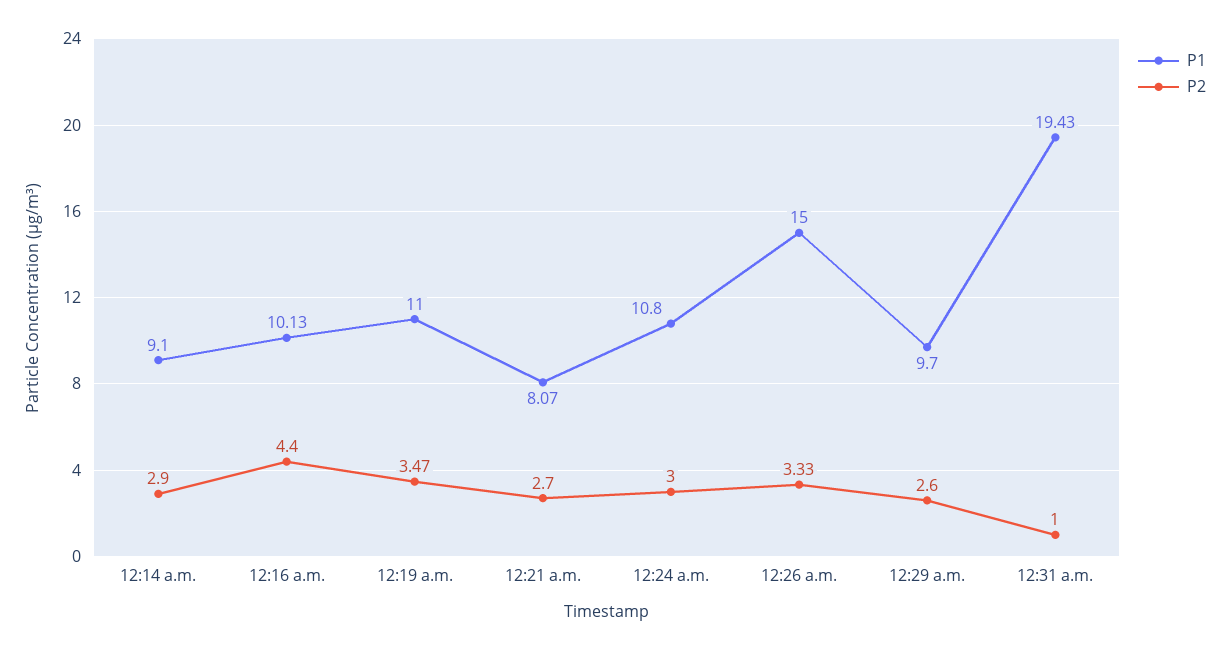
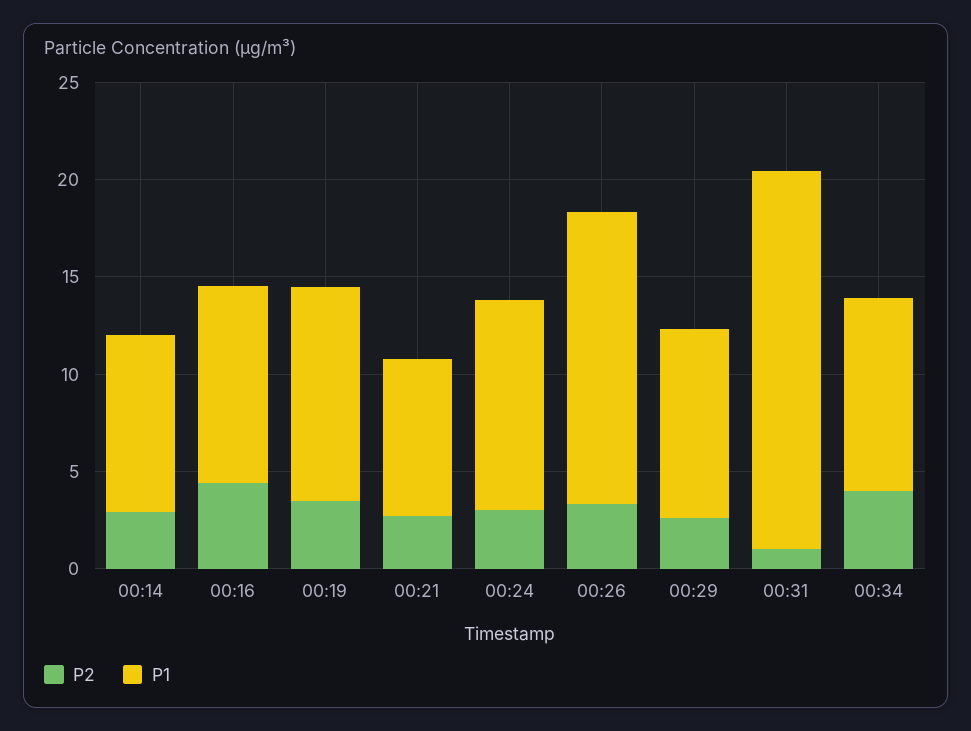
P2, 00:34: none -> 4
P1, 00:34: none -> 10

